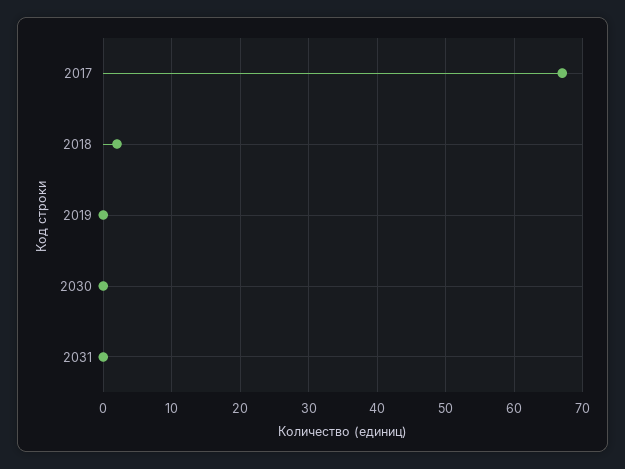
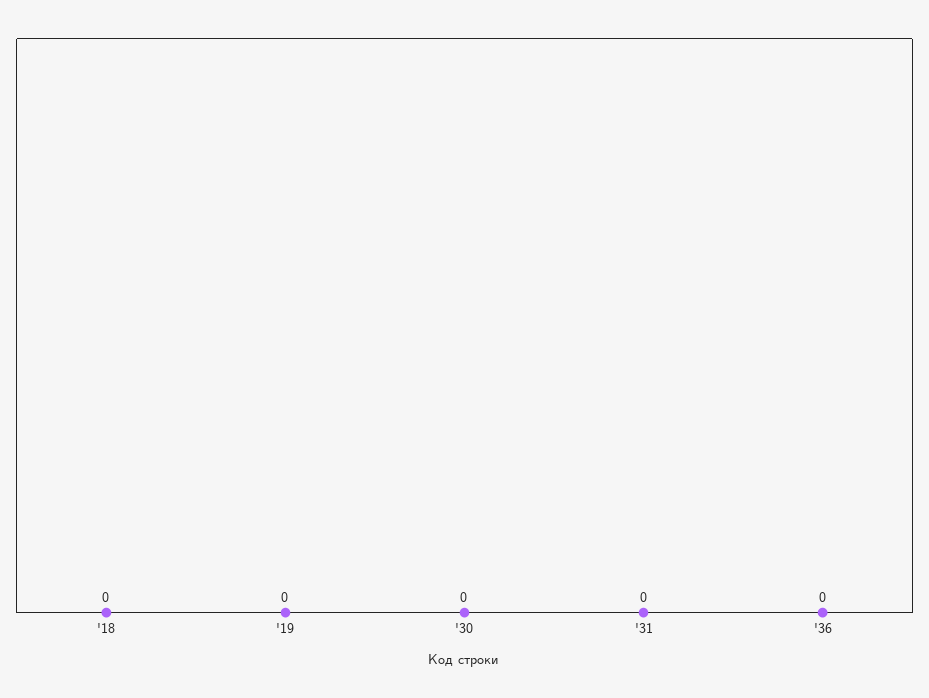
2017: 67 -> none
2018: 2 -> 0
'36: none -> 0

